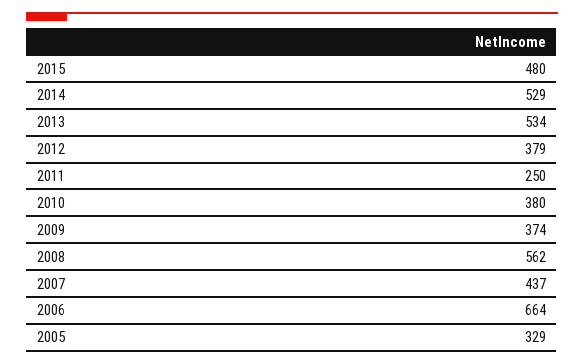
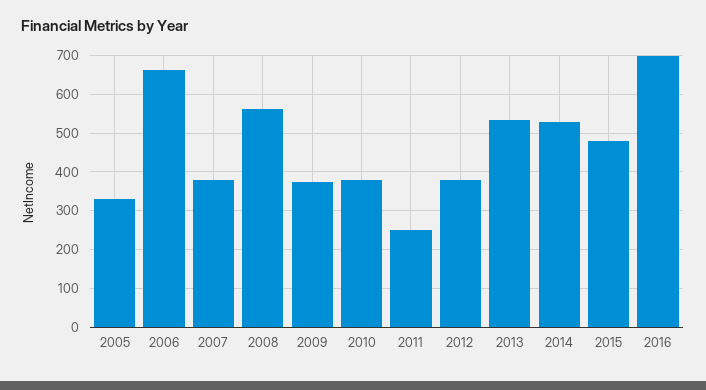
2007: 437 -> 380
2016: none -> 700

